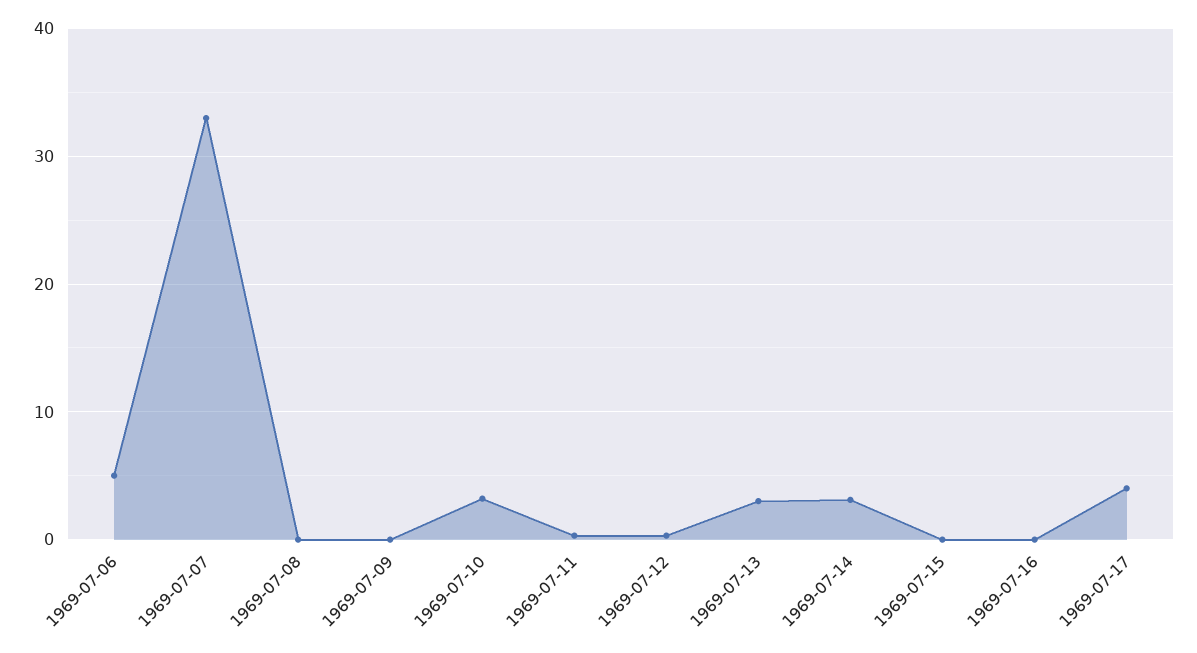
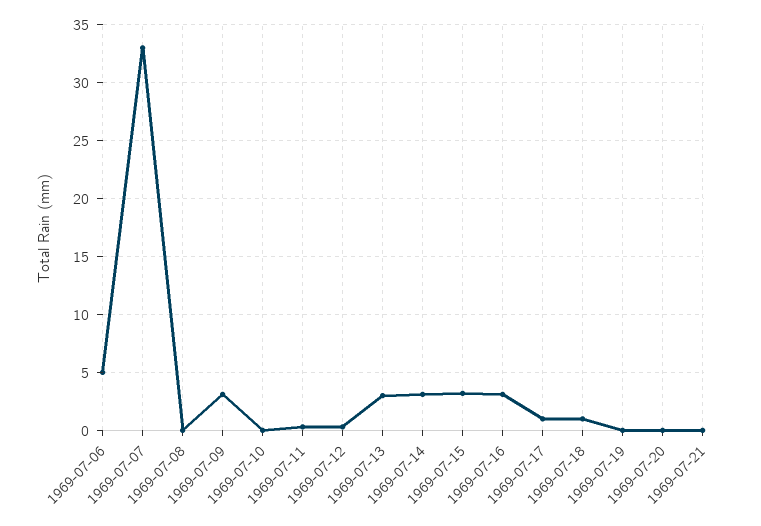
1969-07-09: 0 -> 3
1969-07-10: 3 -> 0
1969-07-15: 0 -> 3
1969-07-16: 0 -> 3
1969-07-17: 4 -> 1
1969-07-18: none -> 1
1969-07-19: none -> 0
1969-07-20: none -> 0
1969-07-21: none -> 0

